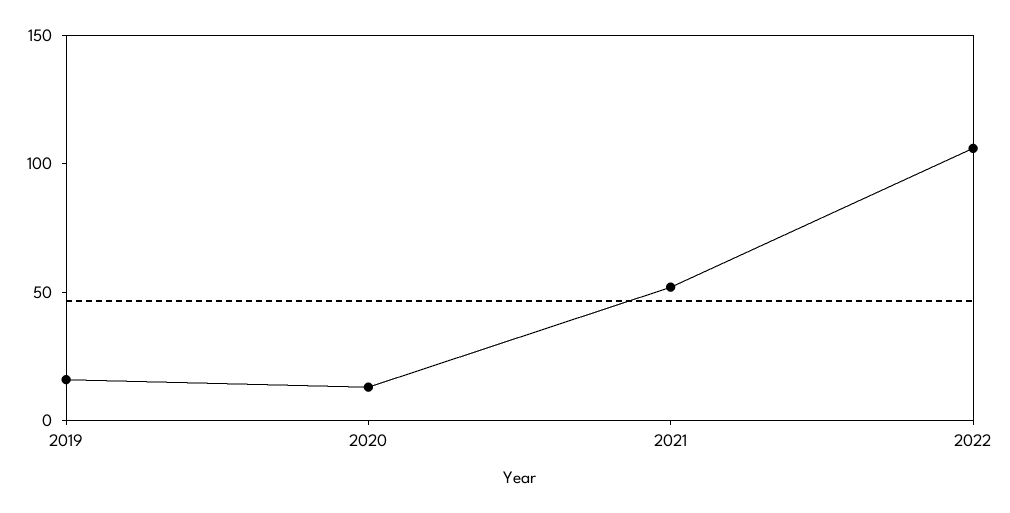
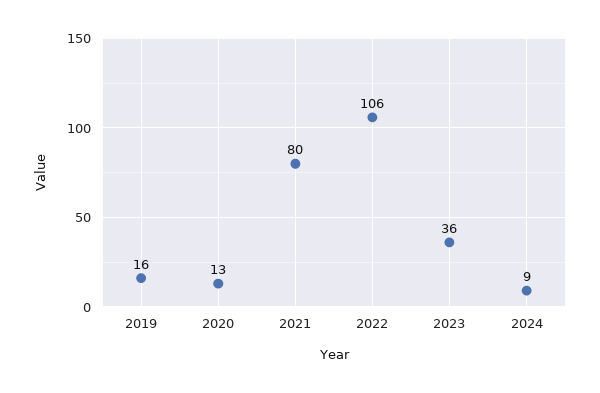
2021: 50 -> 80
2023: none -> 36
2024: none -> 9

